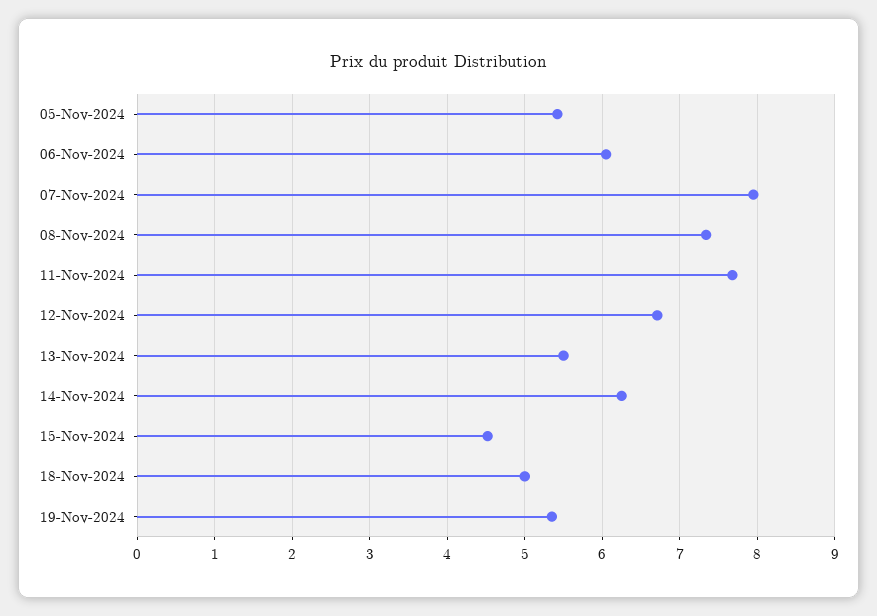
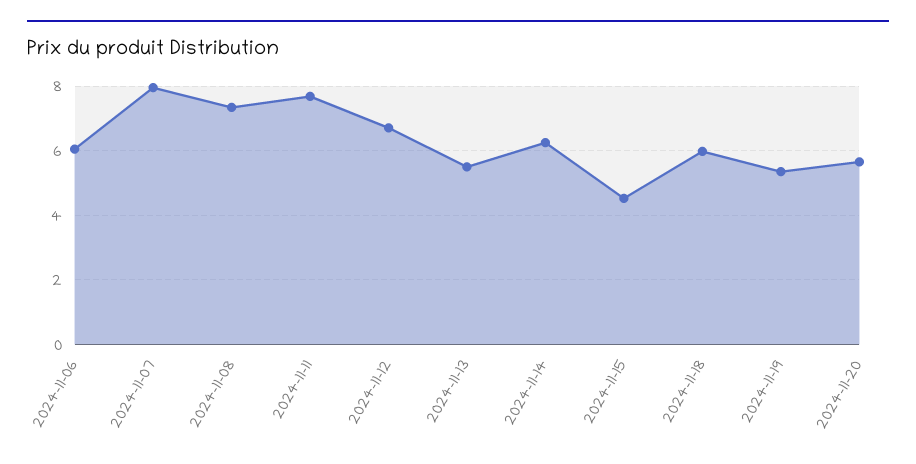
05-Nov-2024: 5.4 -> none
18-Nov-2024: 5 -> 6
2024-11-20: none -> 5.6

